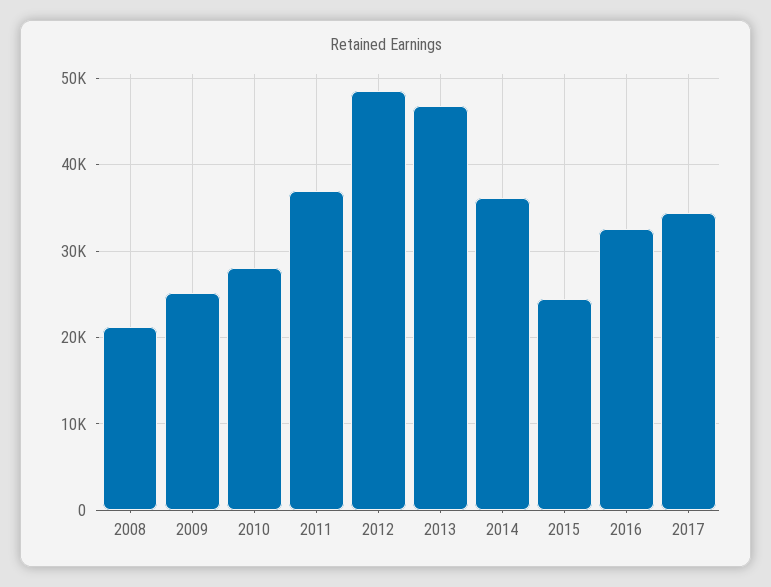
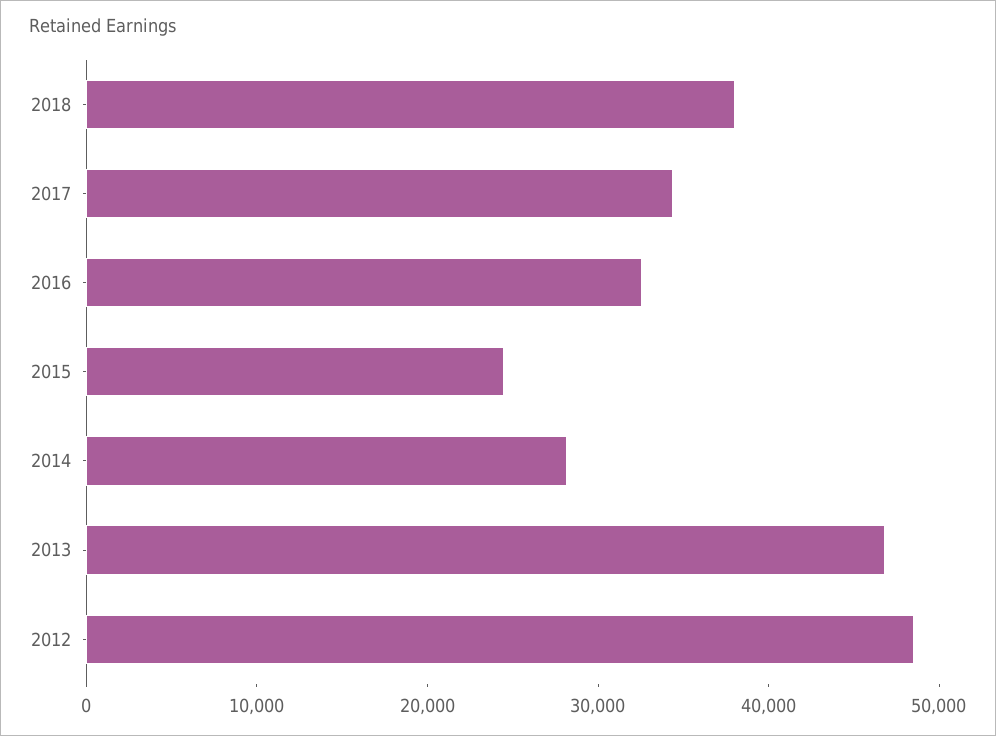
2008: 21000 -> none
2009: 25000 -> none
2010: 28000 -> none
2011: 37000 -> none
2014: 36000 -> 28000
2018: none -> 38000

